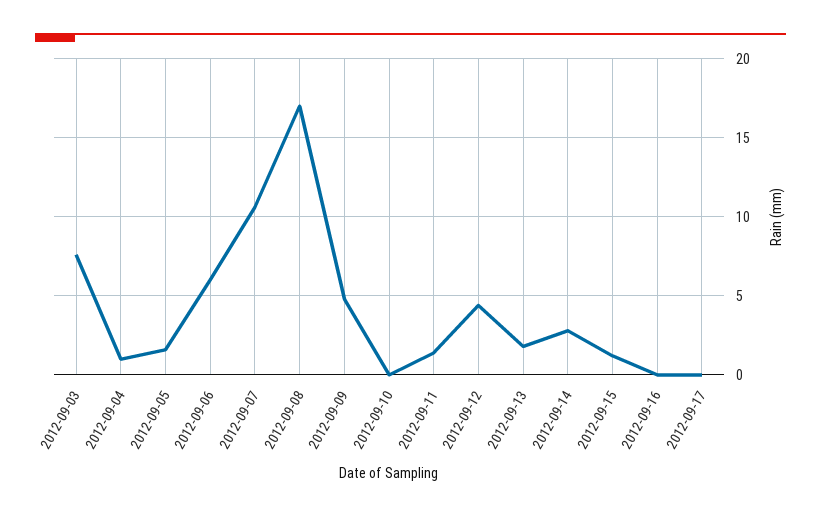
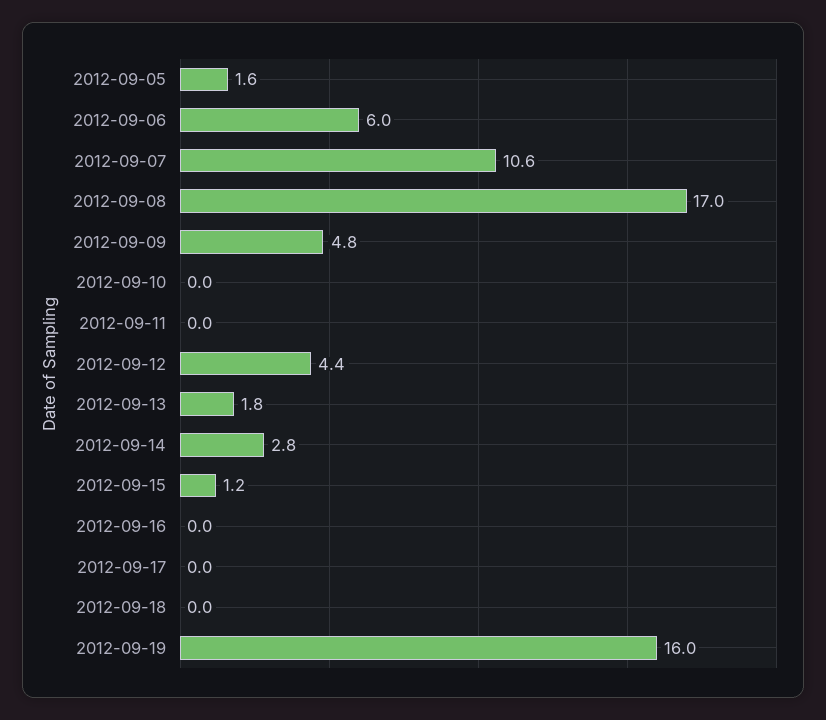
2012-09-03: 7.5 -> none
2012-09-04: 1 -> none
2012-09-11: 1.5 -> 0
2012-09-18: none -> 0
2012-09-19: none -> 16

